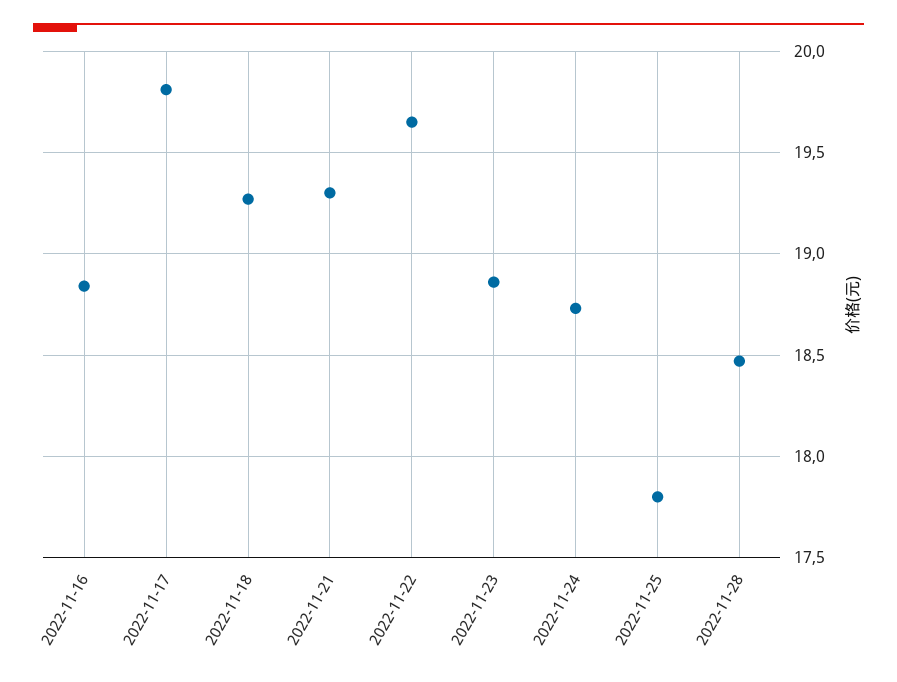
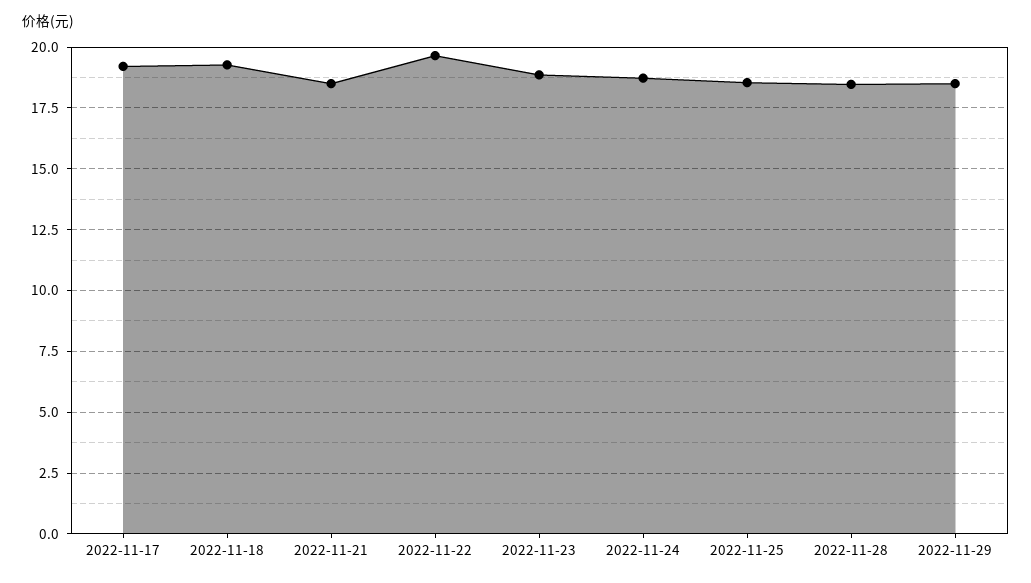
2022-11-16: 18.85 -> none
2022-11-17: 19.8 -> 19.25
2022-11-21: 19.3 -> 18.5
2022-11-25: 17.8 -> 18.5
2022-11-29: none -> 18.5

